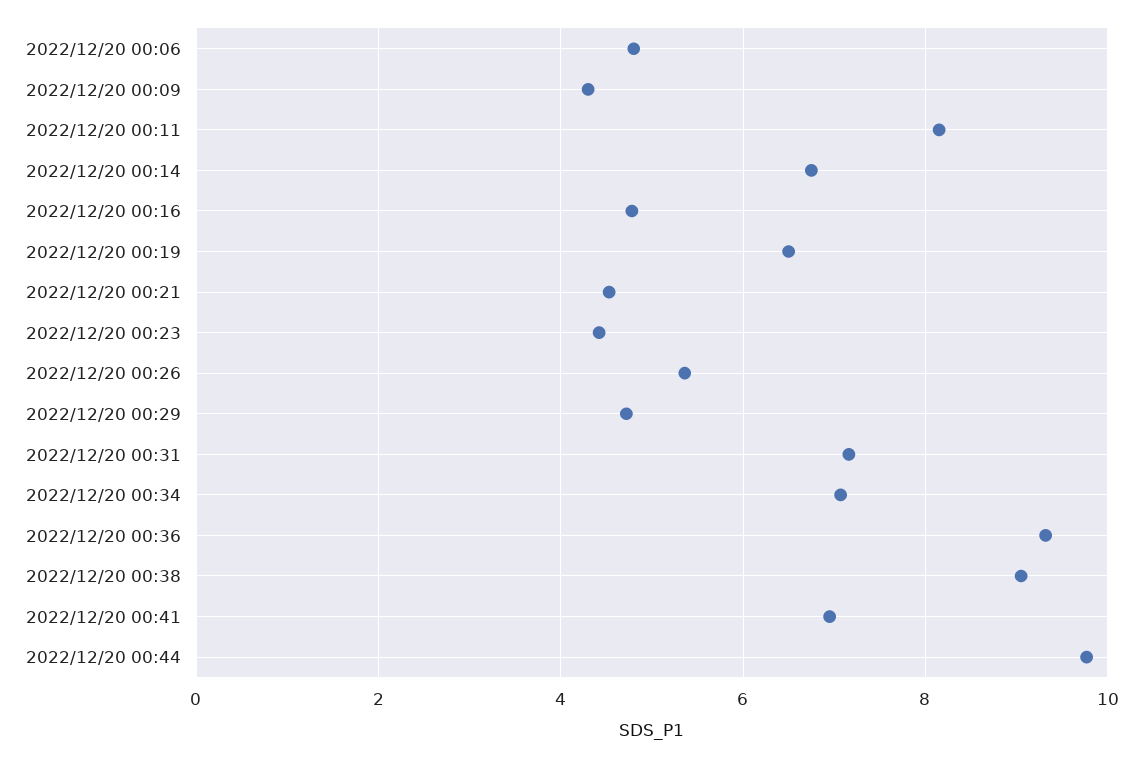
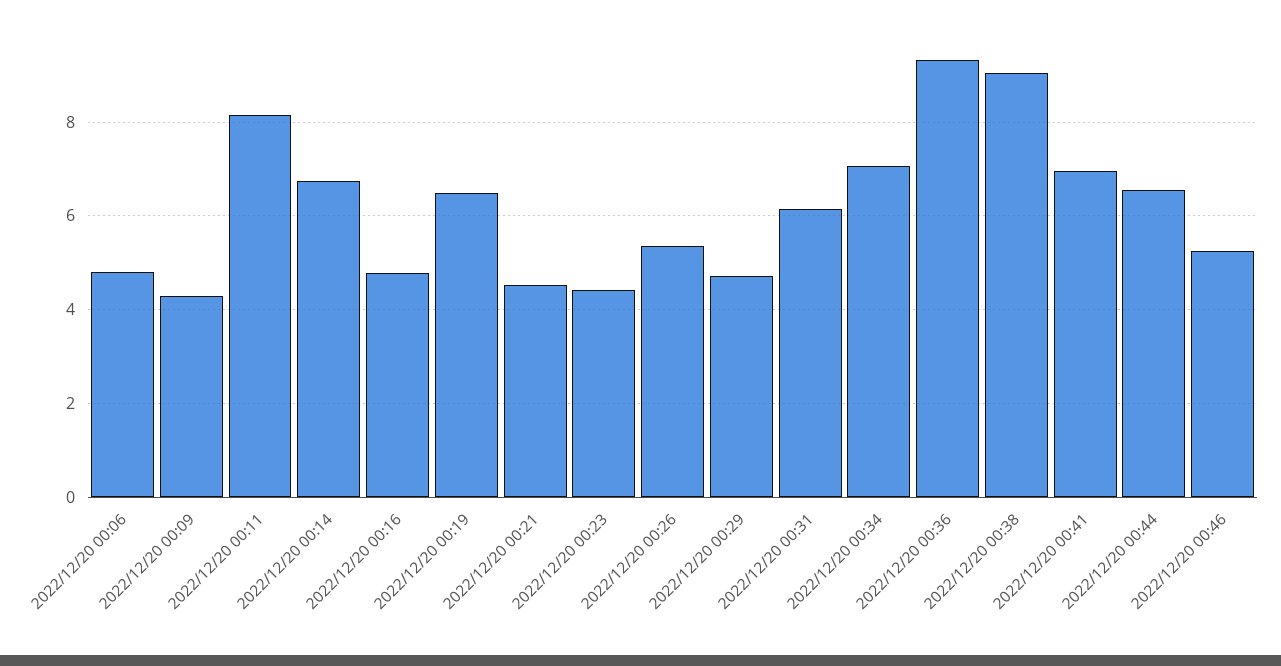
2022/12/20 00:31: 7.2 -> 6.2
2022/12/20 00:44: 9.8 -> 6.6
2022/12/20 00:46: none -> 5.2

